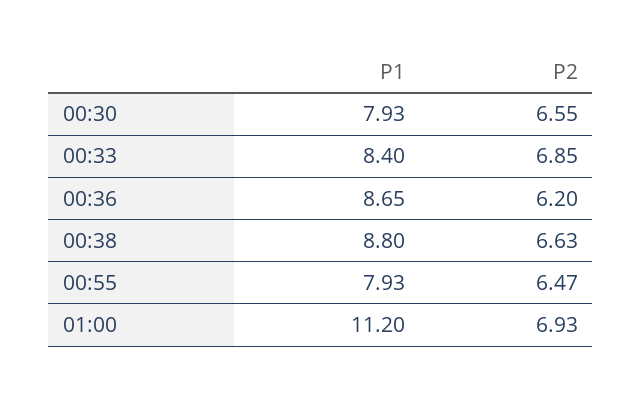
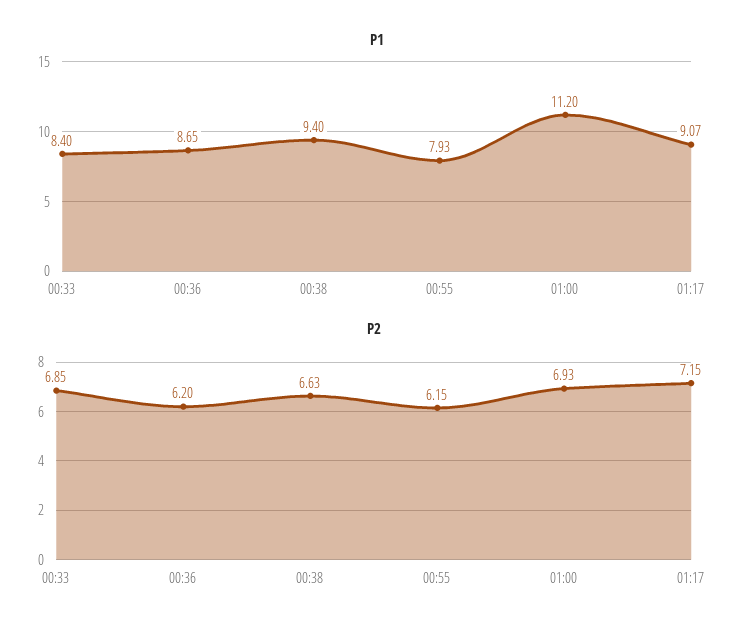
P1, 00:30: 7.93 -> none
P2, 00:30: 6.55 -> none
P1, 00:38: 8.8 -> 9.4
P2, 00:55: 6.47 -> 6.15
P1, 01:17: none -> 9.07
P2, 01:17: none -> 7.15

